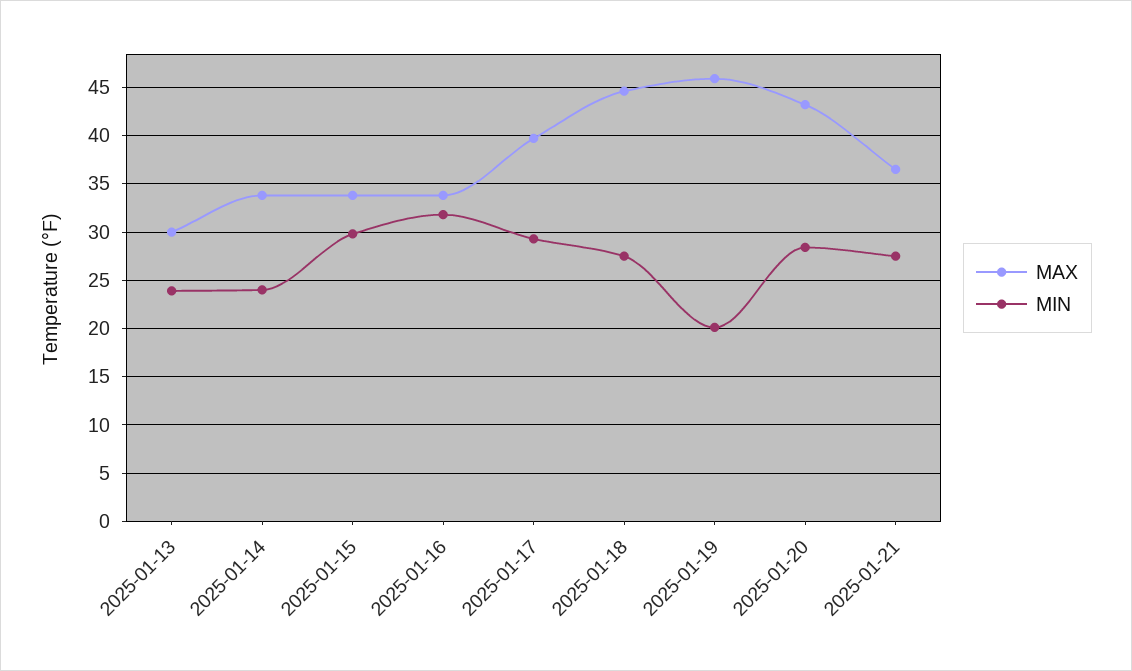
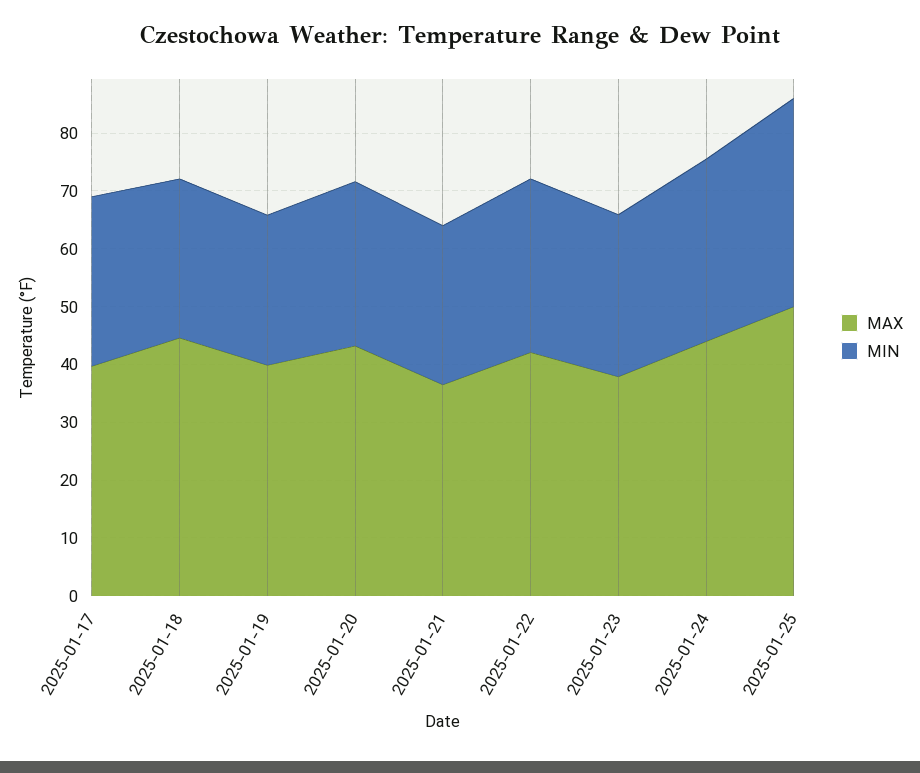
MAX, 2025-01-13: 30 -> none
MIN, 2025-01-13: 24 -> none
MAX, 2025-01-14: 34 -> none
MIN, 2025-01-14: 24 -> none
MAX, 2025-01-15: 34 -> none
MIN, 2025-01-15: 30 -> none
MAX, 2025-01-16: 34 -> none
MIN, 2025-01-16: 32 -> none
MAX, 2025-01-19: 46 -> 40
MIN, 2025-01-19: 20 -> 26
MAX, 2025-01-22: none -> 42
MIN, 2025-01-22: none -> 30
MAX, 2025-01-23: none -> 38
MIN, 2025-01-23: none -> 28
MAX, 2025-01-24: none -> 44
MIN, 2025-01-24: none -> 32
MAX, 2025-01-25: none -> 50
MIN, 2025-01-25: none -> 36

